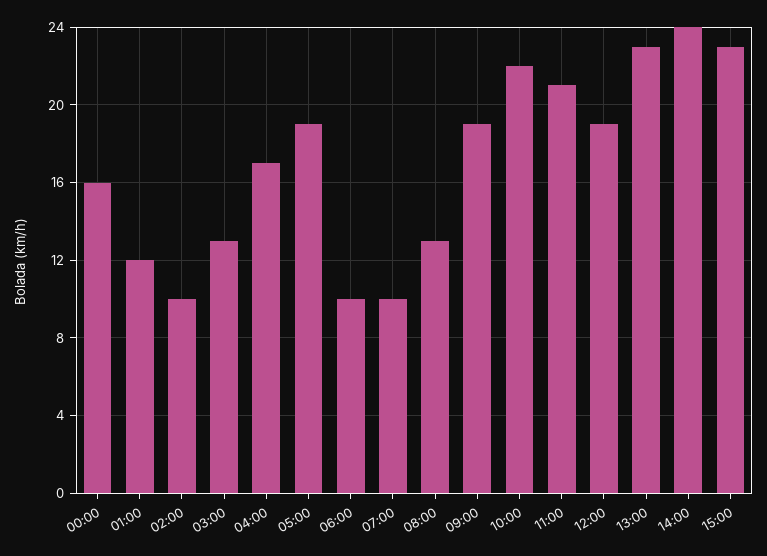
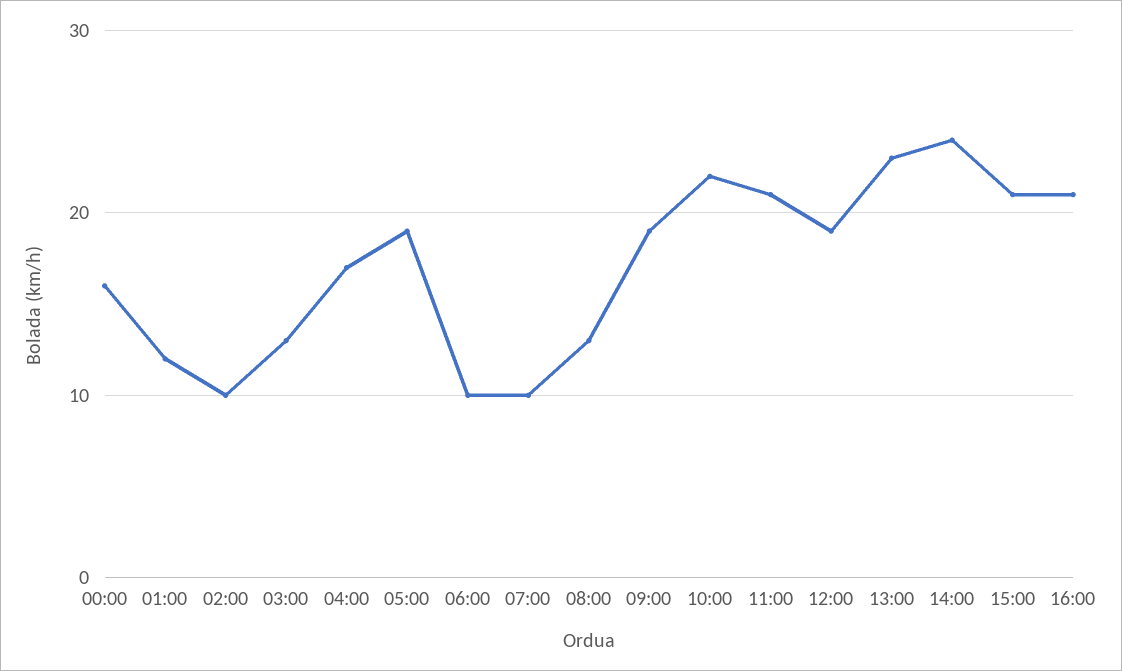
15:00: 23 -> 21
16:00: none -> 21

